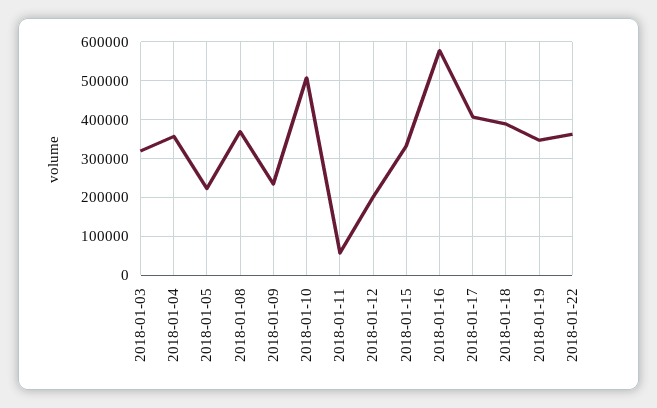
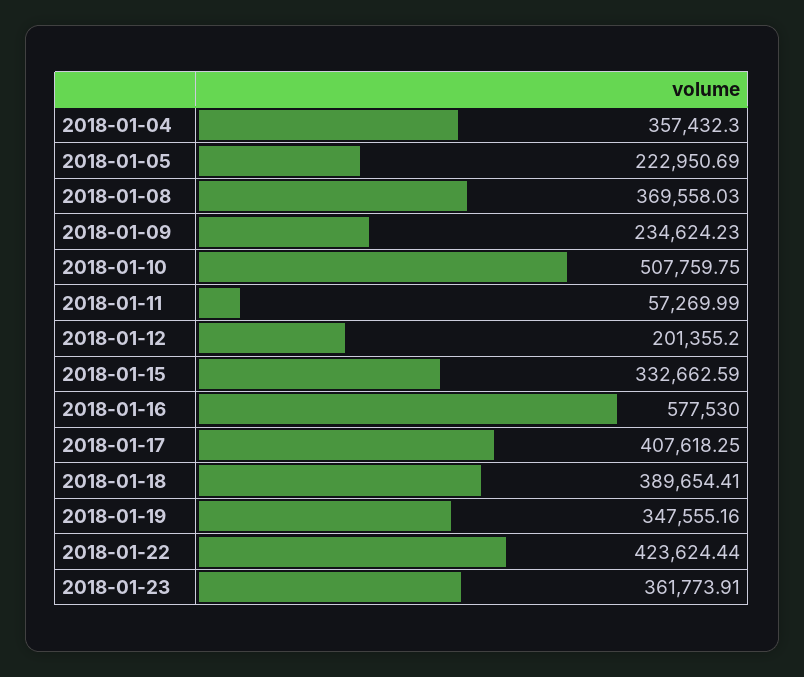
2018-01-03: 320000 -> none
2018-01-22: 360000 -> 423624.44
2018-01-23: none -> 361773.91

